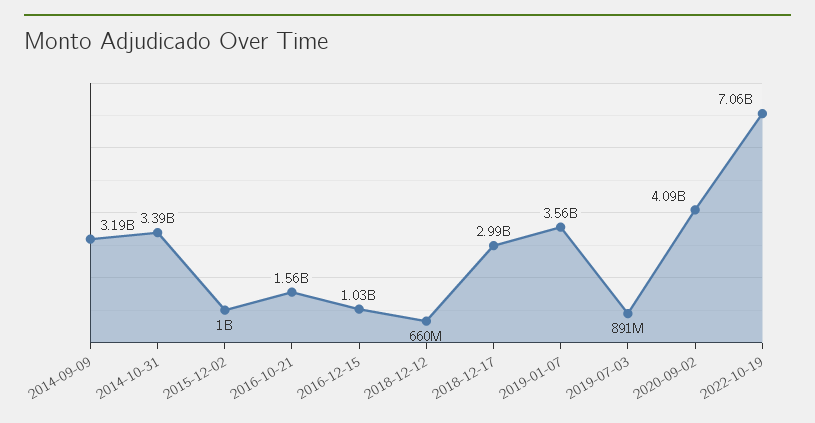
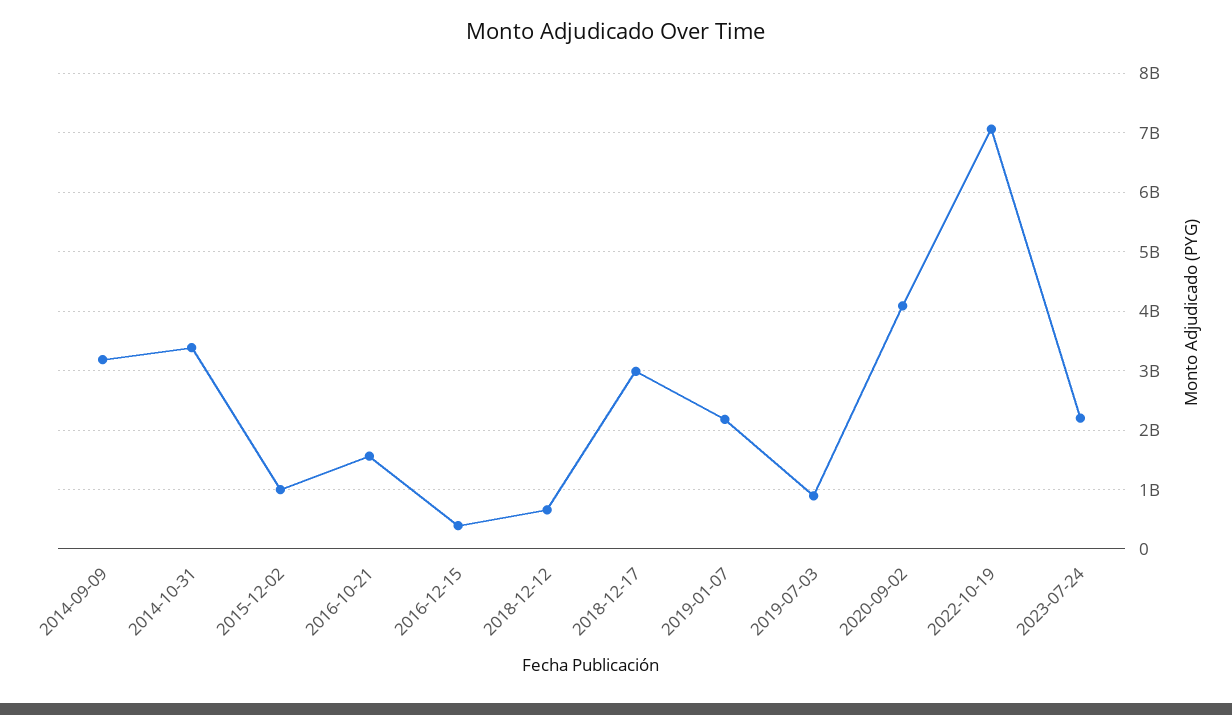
2016-12-15: 1030000000 -> 400000000
2019-01-07: 3560000000 -> 2200000000
2023-07-24: none -> 2200000000

